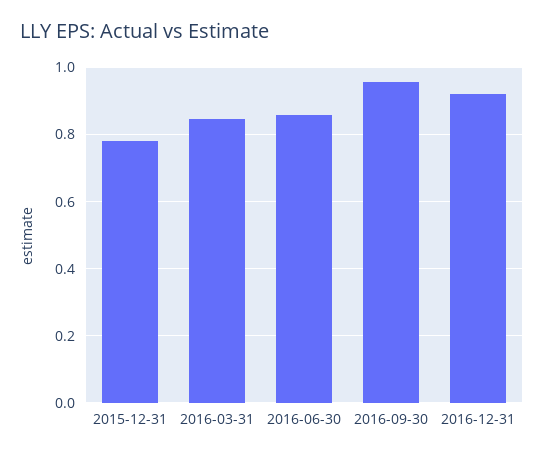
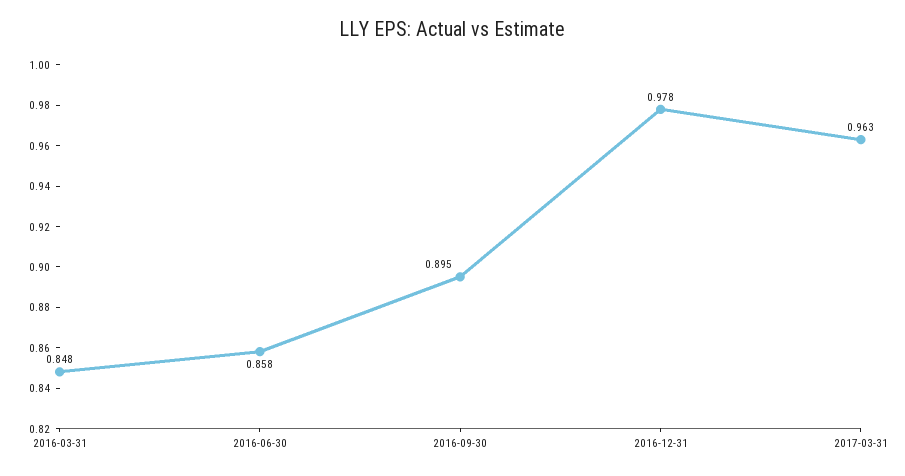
2015-12-31: 0.78 -> none
2016-09-30: 0.96 -> 0.895
2016-12-31: 0.92 -> 0.978
2017-03-31: none -> 0.963

